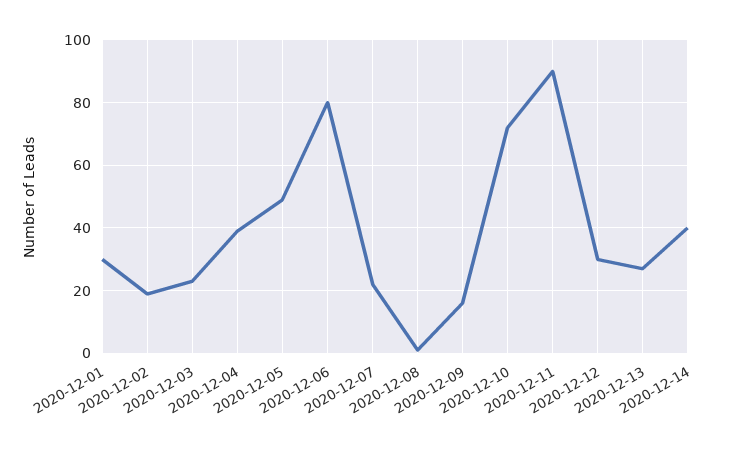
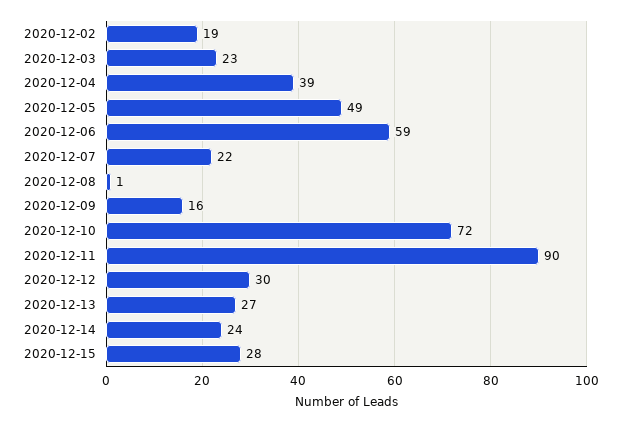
2020-12-01: 30 -> none
2020-12-06: 80 -> 59
2020-12-14: 40 -> 24
2020-12-15: none -> 28

